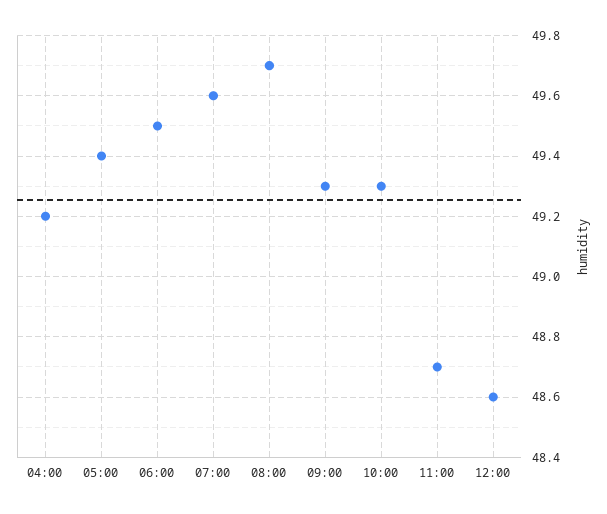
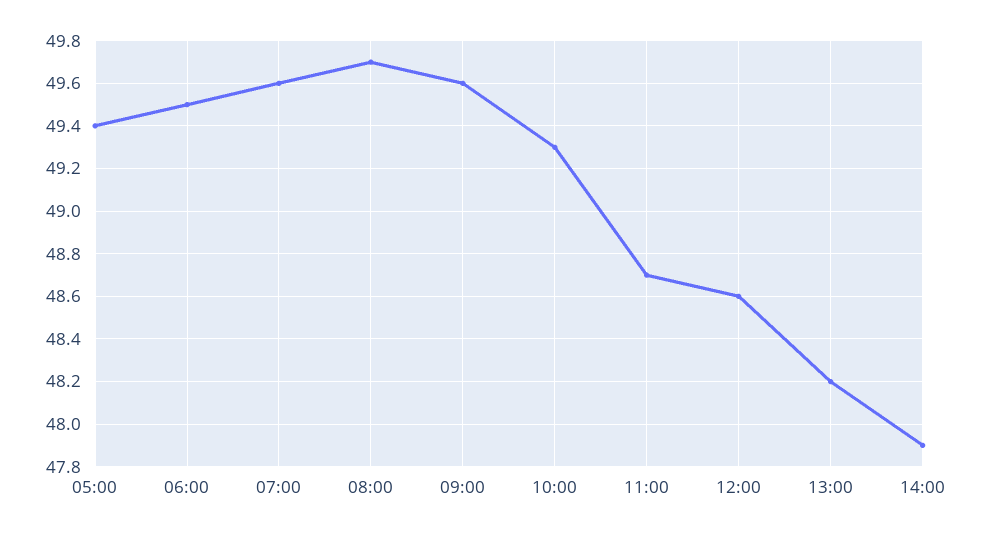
04:00: 49.2 -> none
09:00: 49.3 -> 49.6
13:00: none -> 48.2
14:00: none -> 47.9

